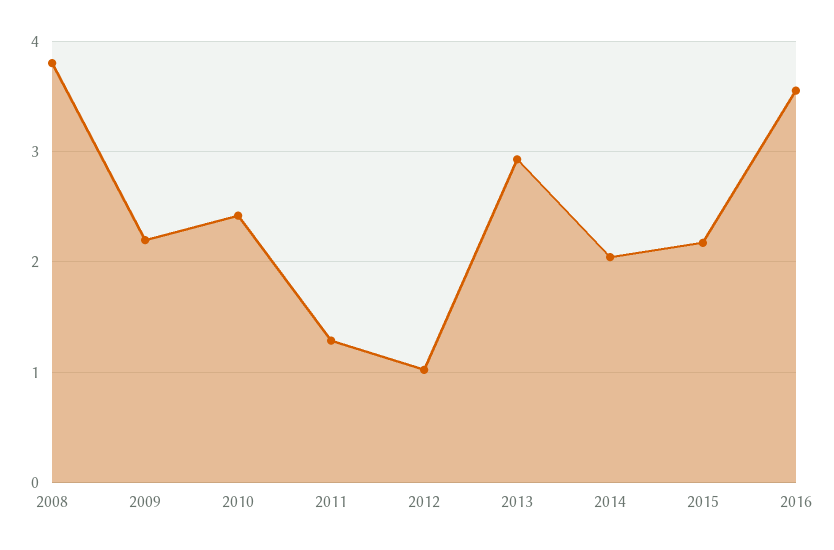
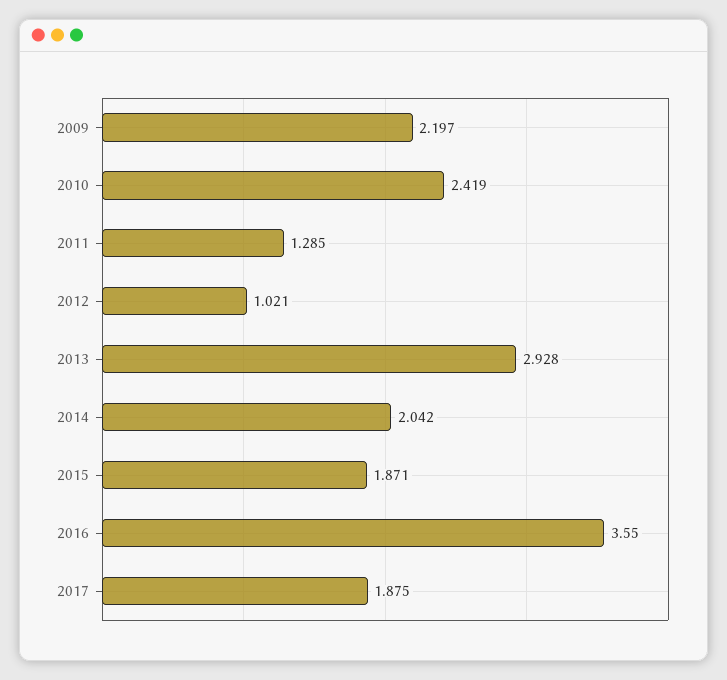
2008: 3.8 -> none
2015: 2.2 -> 1.871
2017: none -> 1.875

